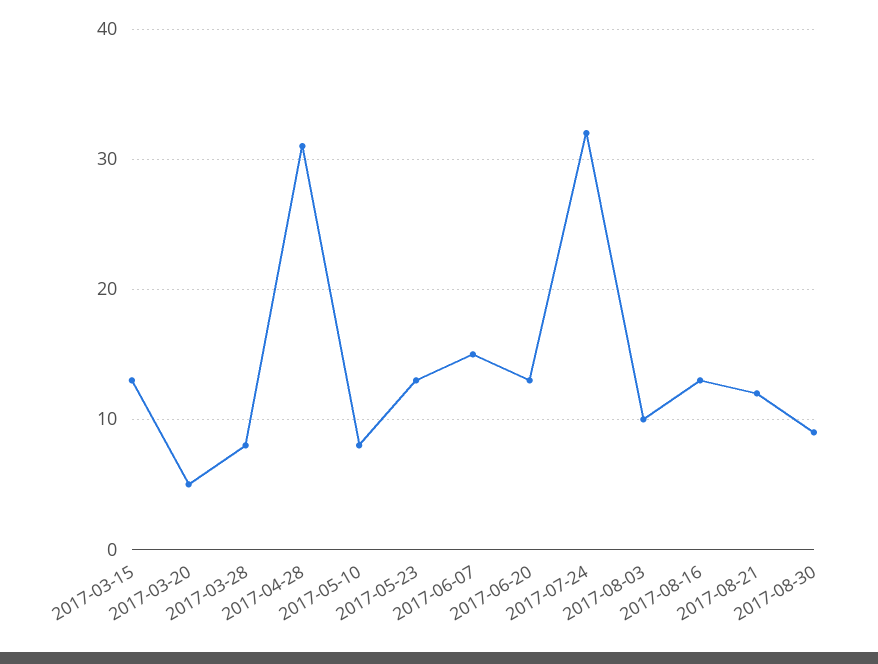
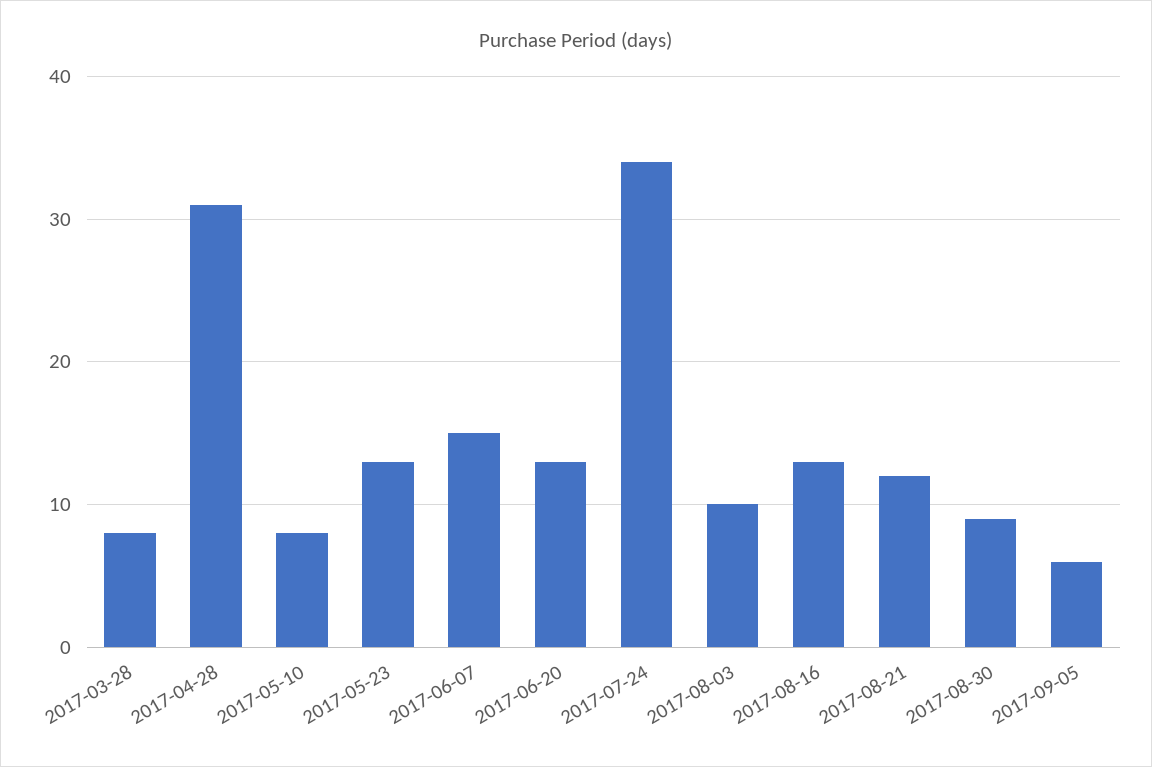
2017-03-15: 13 -> none
2017-03-20: 5 -> none
2017-07-24: 32 -> 34
2017-09-05: none -> 6

